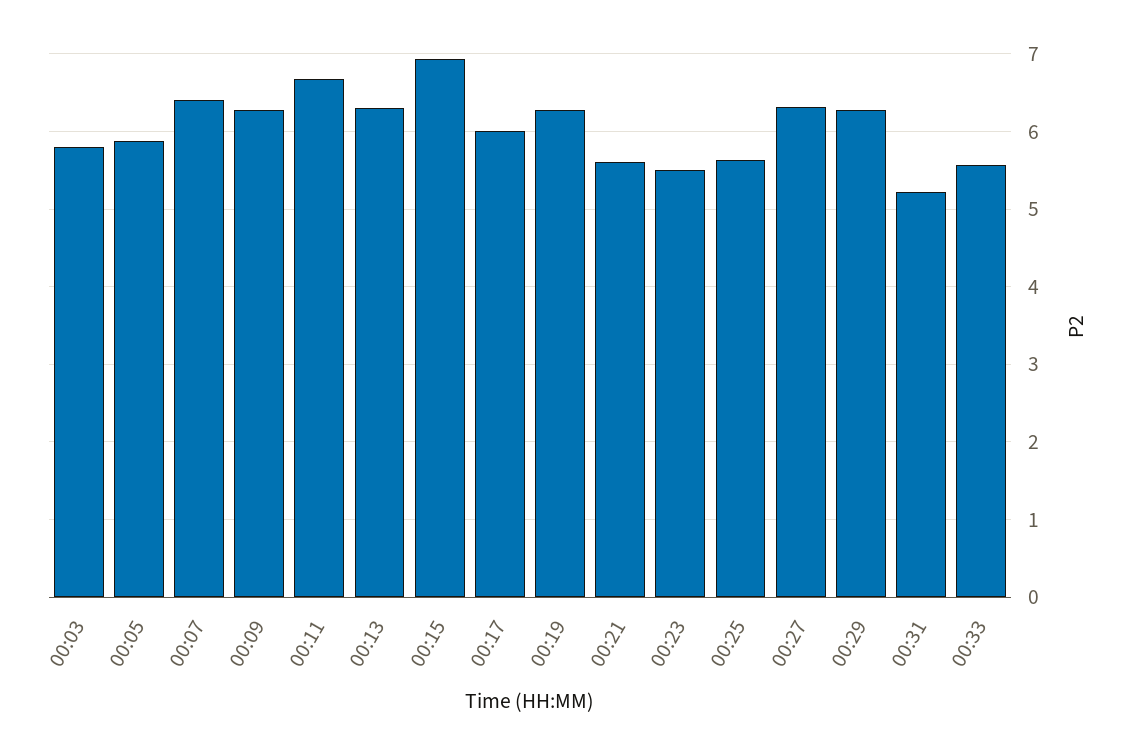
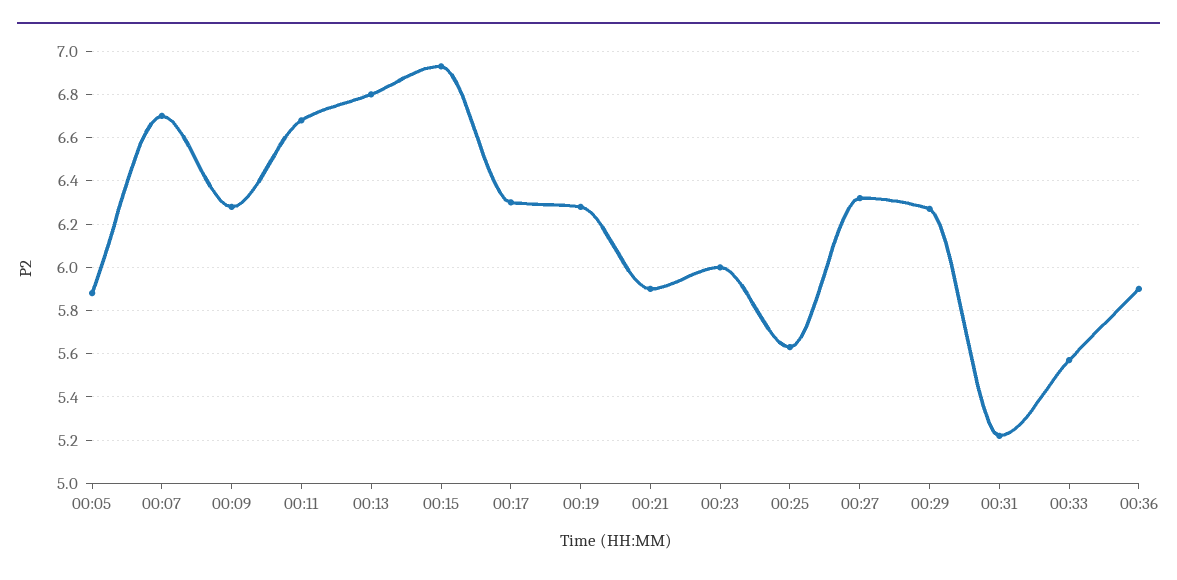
00:03: 5.8 -> none
00:07: 6.4 -> 6.7
00:13: 6.3 -> 6.8
00:17: 6 -> 6.3
00:21: 5.6 -> 5.9
00:23: 5.5 -> 6
00:36: none -> 5.9

